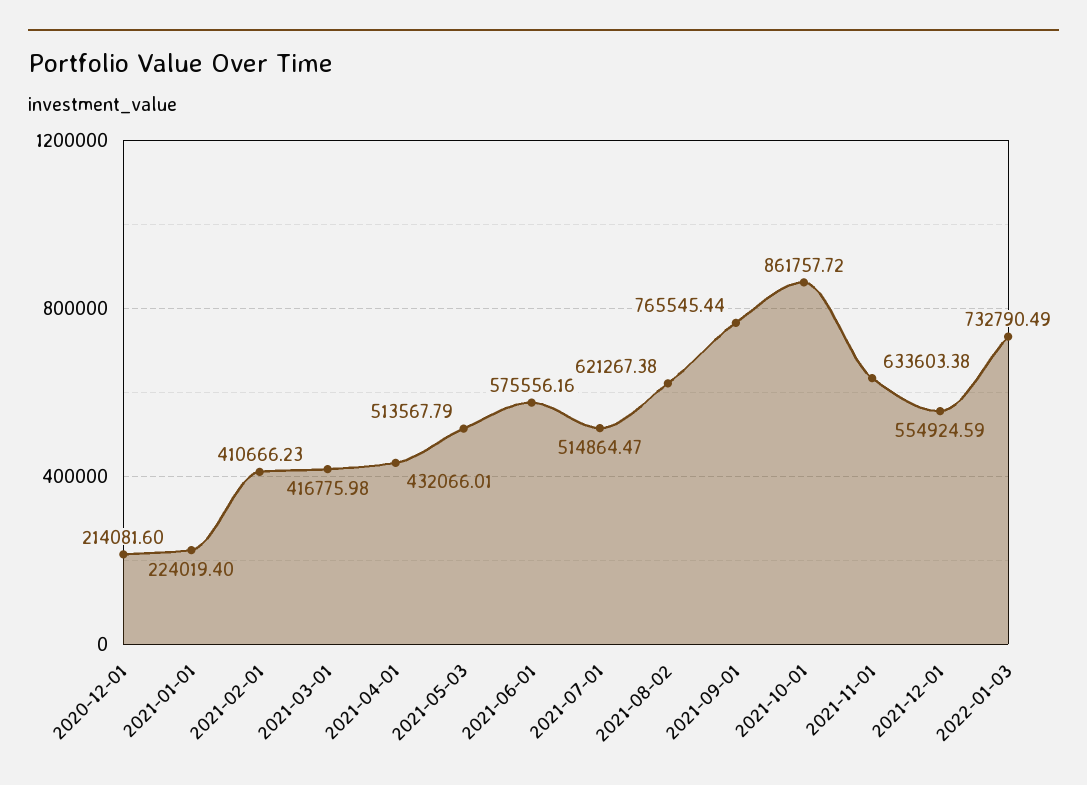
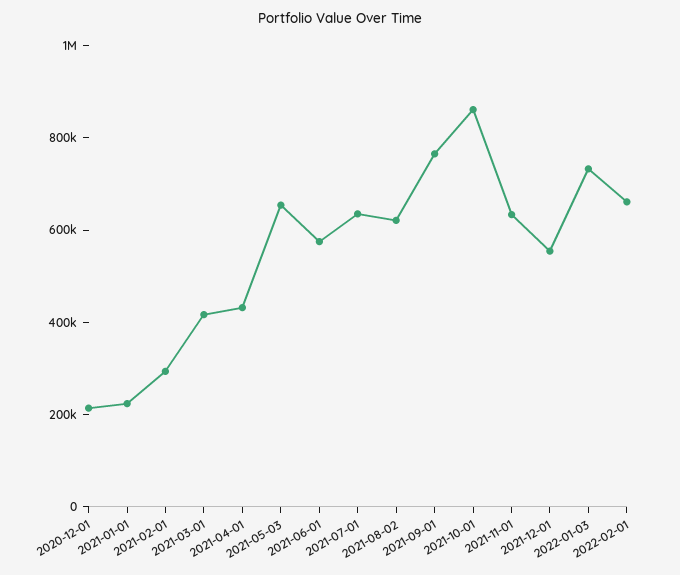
2021-02-01: 410666.23 -> 300000
2021-05-03: 513567.79 -> 650000
2021-07-01: 514864.47 -> 650000
2022-02-01: none -> 650000

